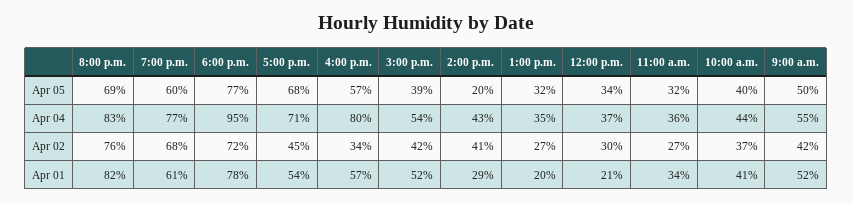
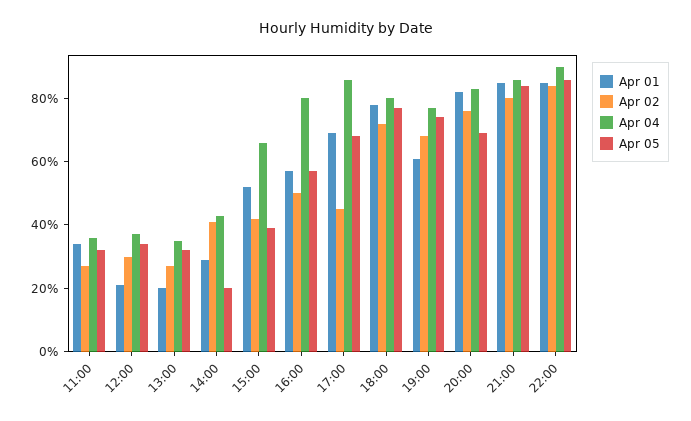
Apr 05, 7:00 p.m.: 60 -> 75
Apr 05, 10:00 a.m.: 40 -> none
Apr 05, 9:00 a.m.: 50 -> none
Apr 04, 6:00 p.m.: 95 -> 80
Apr 04, 5:00 p.m.: 71 -> 85
Apr 04, 3:00 p.m.: 54 -> 65
Apr 04, 10:00 a.m.: 44 -> none
Apr 04, 9:00 a.m.: 55 -> none
Apr 02, 4:00 p.m.: 34 -> 50
Apr 02, 10:00 a.m.: 37 -> none
Apr 02, 9:00 a.m.: 42 -> none
Apr 01, 5:00 p.m.: 54 -> 70
Apr 01, 10:00 a.m.: 41 -> none
Apr 01, 9:00 a.m.: 52 -> none
Apr 01, 21:00: none -> 85
Apr 02, 21:00: none -> 80
Apr 04, 21:00: none -> 85
Apr 05, 21:00: none -> 85
Apr 01, 22:00: none -> 85
Apr 02, 22:00: none -> 85
Apr 04, 22:00: none -> 90
Apr 05, 22:00: none -> 85

